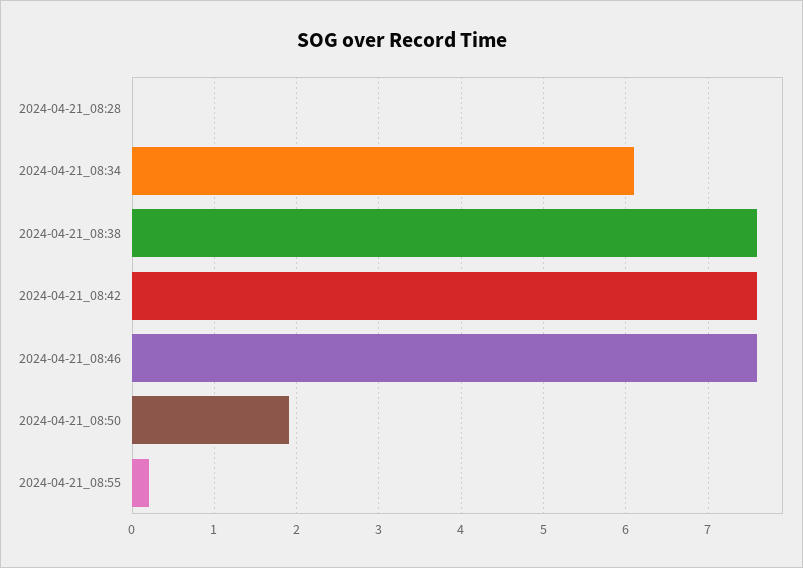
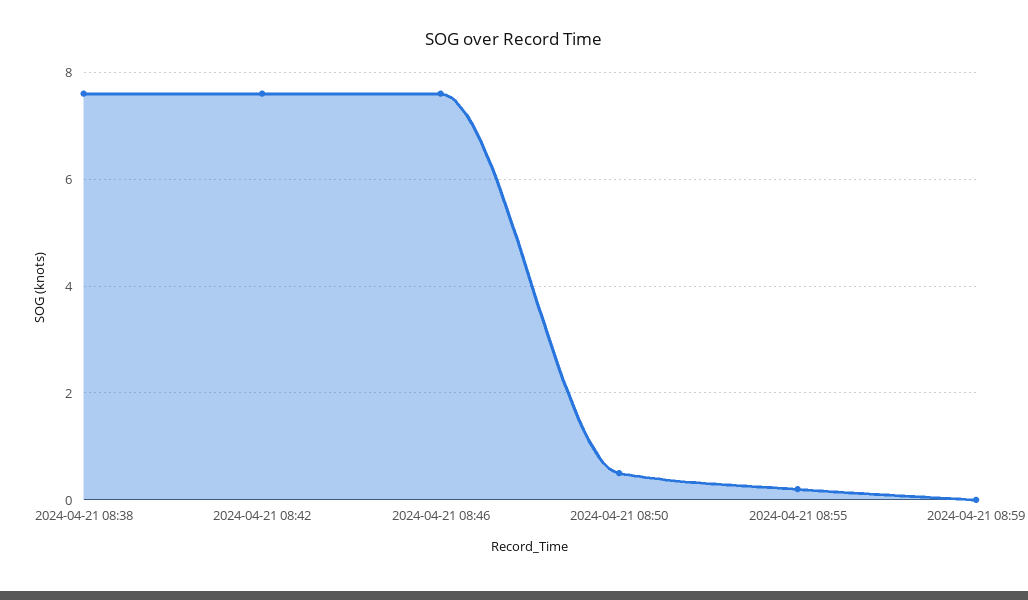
2024-04-21_08:28: 0 -> none
2024-04-21_08:34: 6.1 -> none
2024-04-21_08:50: 1.9 -> 0.5
2024-04-21 08:59: none -> 0

